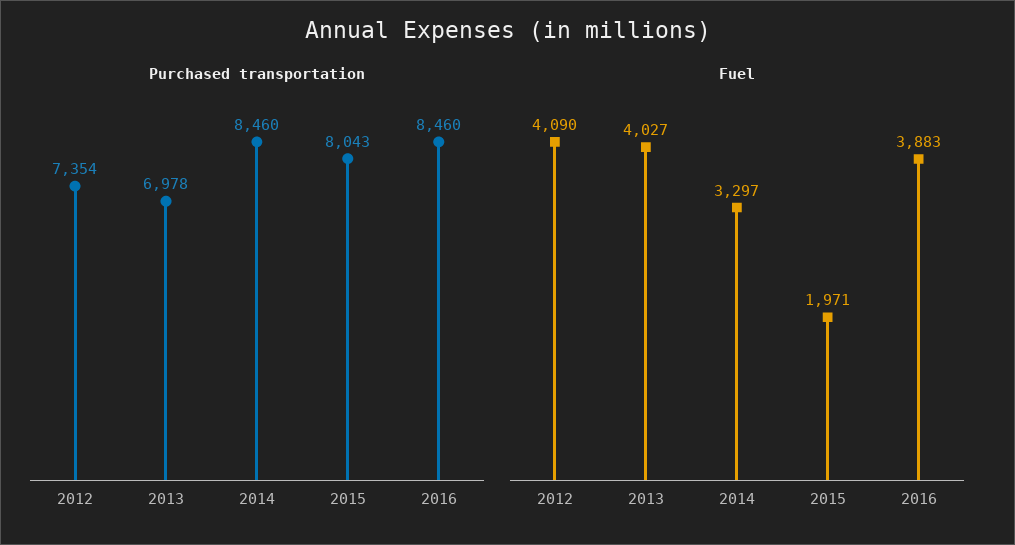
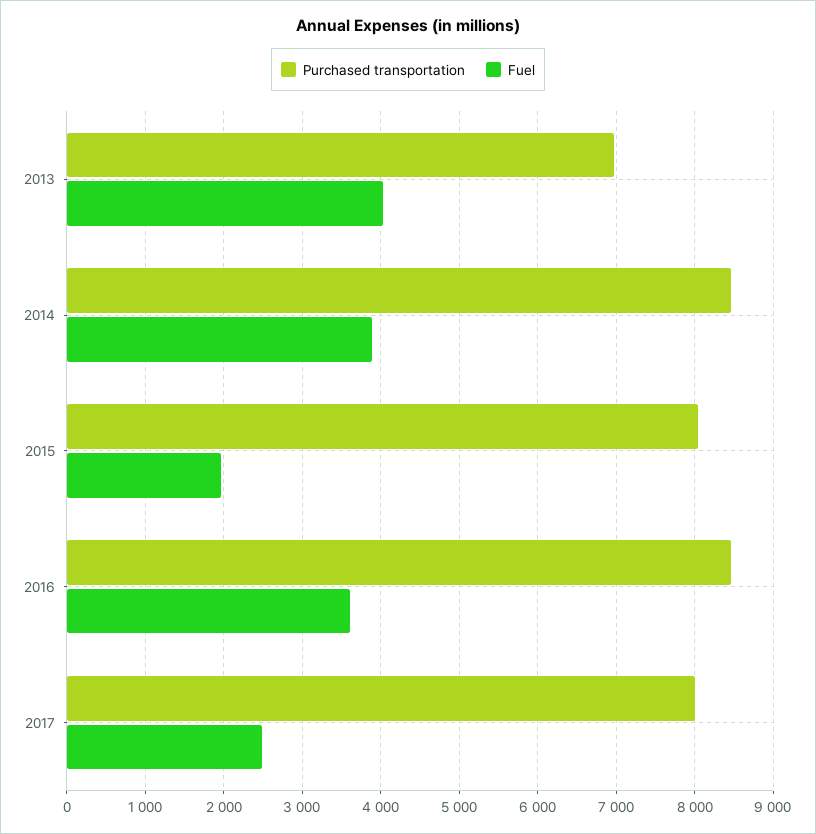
Purchased transportation, 2012: 7354 -> none
Fuel, 2012: 4090 -> none
Fuel, 2014: 3297 -> 3900
Fuel, 2016: 3883 -> 3600
Purchased transportation, 2017: none -> 8000
Fuel, 2017: none -> 2500

